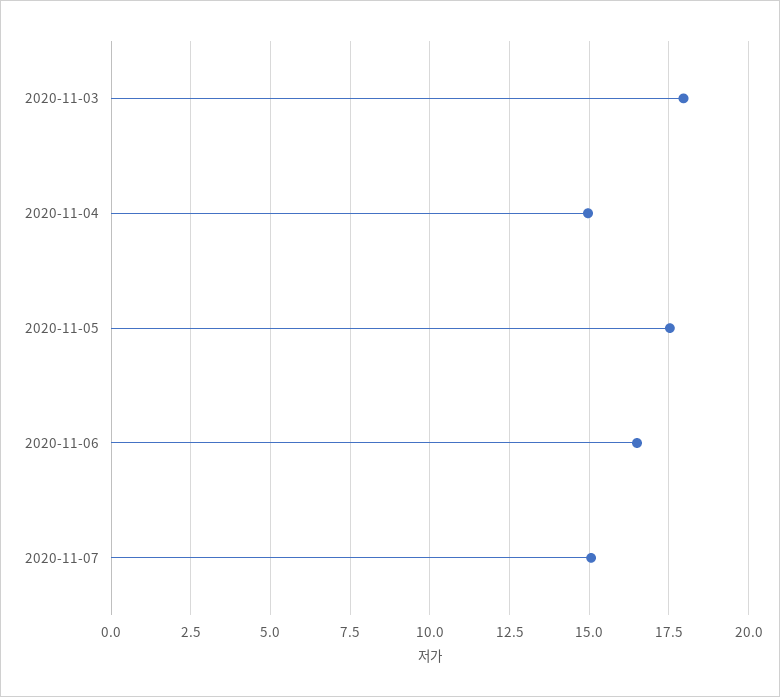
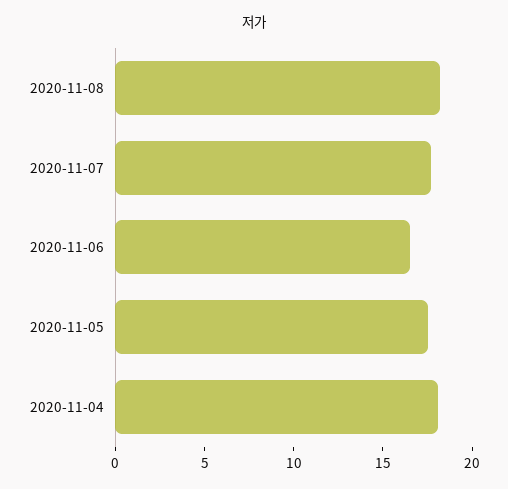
2020-11-03: 18 -> none
2020-11-04: 15 -> 18
2020-11-07: 15 -> 18
2020-11-08: none -> 18

